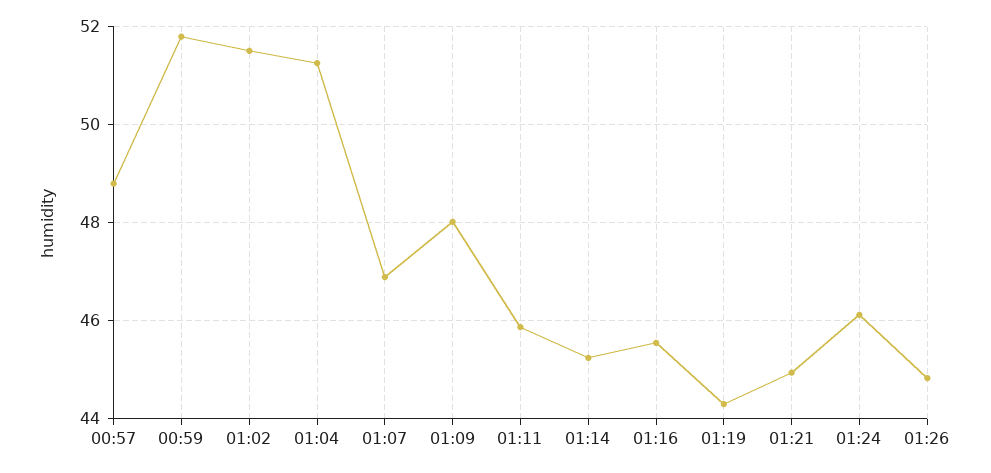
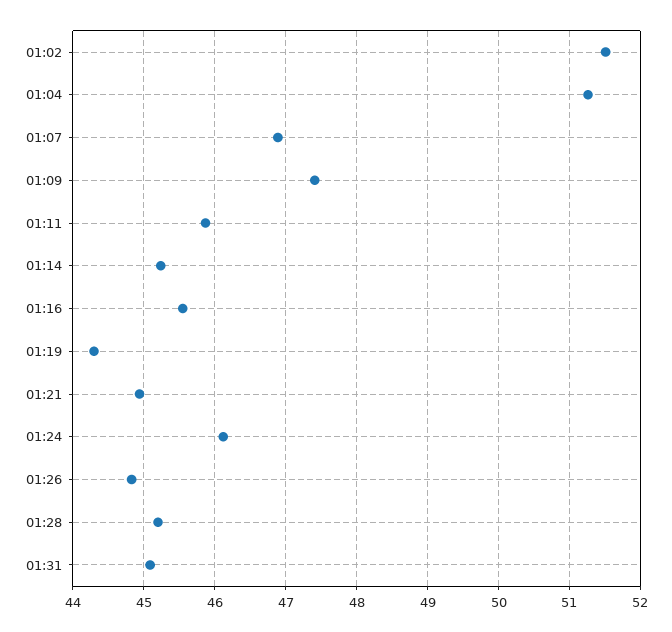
00:57: 48.8 -> none
00:59: 51.8 -> none
01:09: 48 -> 47.4
01:28: none -> 45.2
01:31: none -> 45.1

